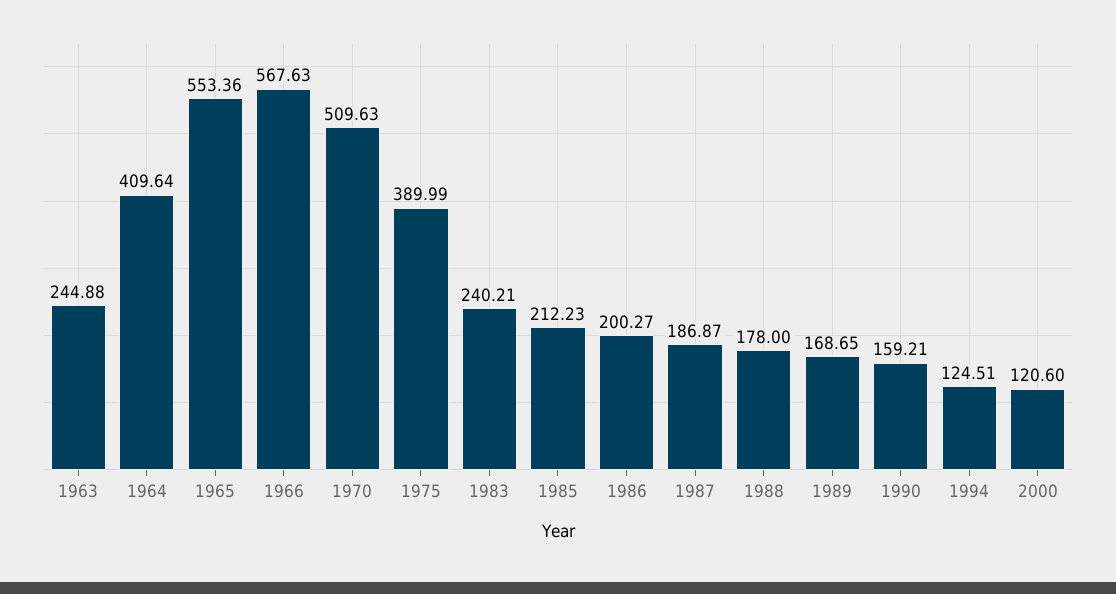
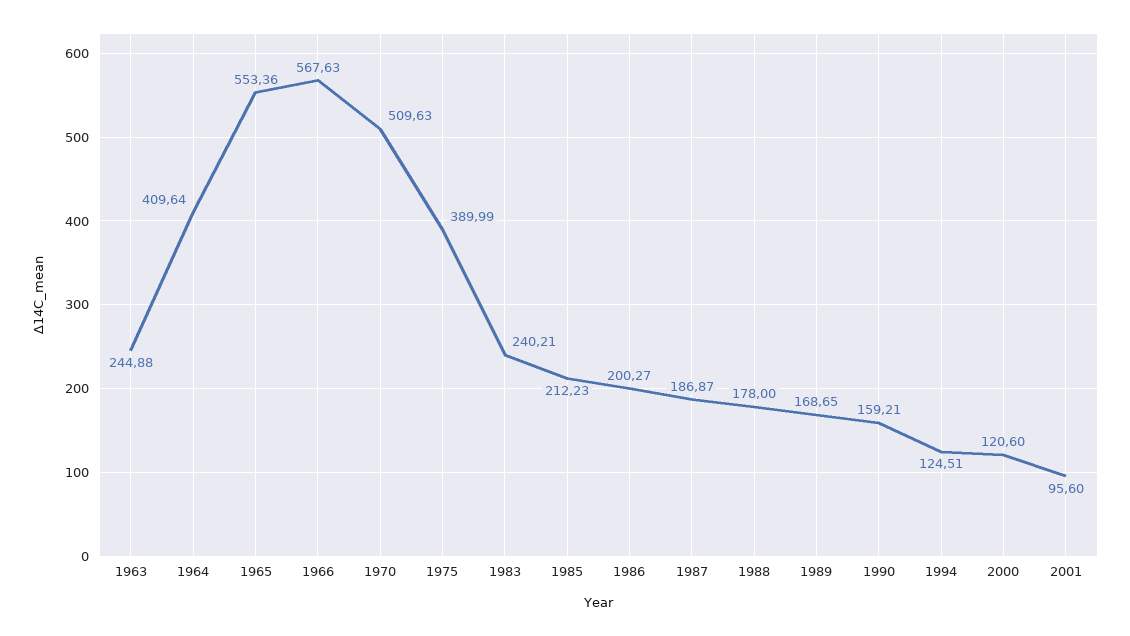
2001: none -> 95.6

